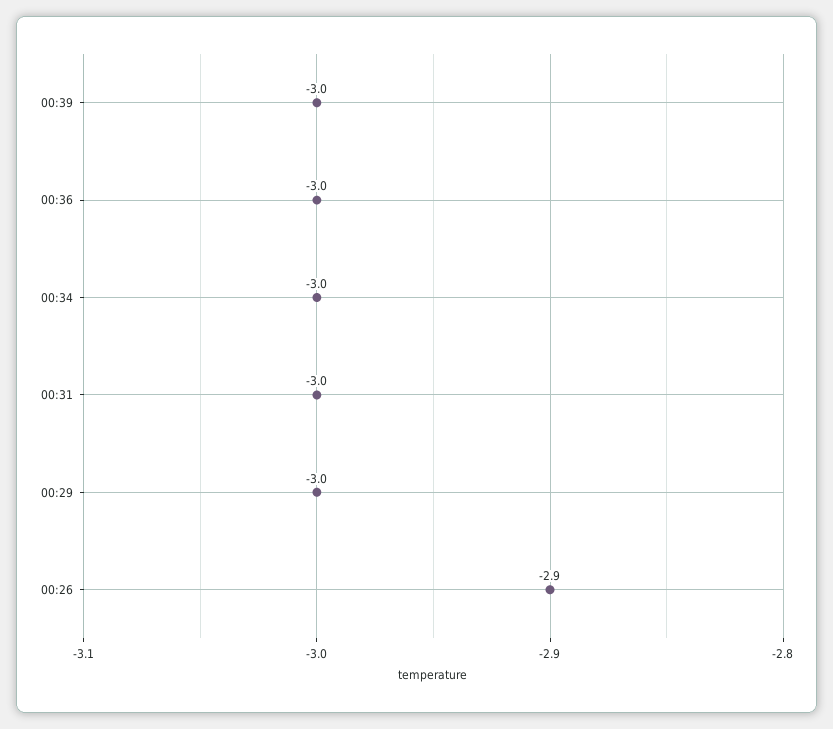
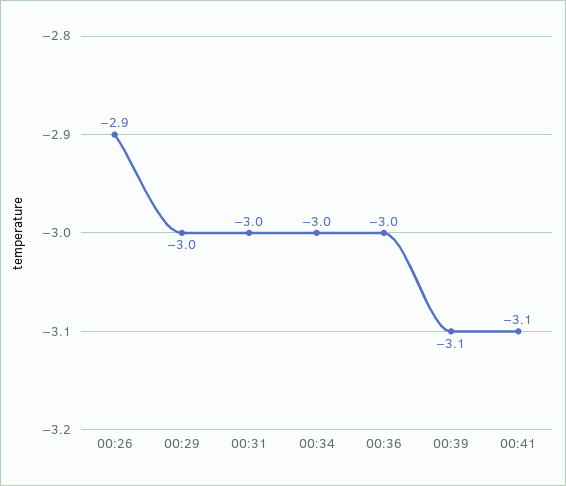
00:39: -3 -> -3.1
00:41: none -> -3.1

